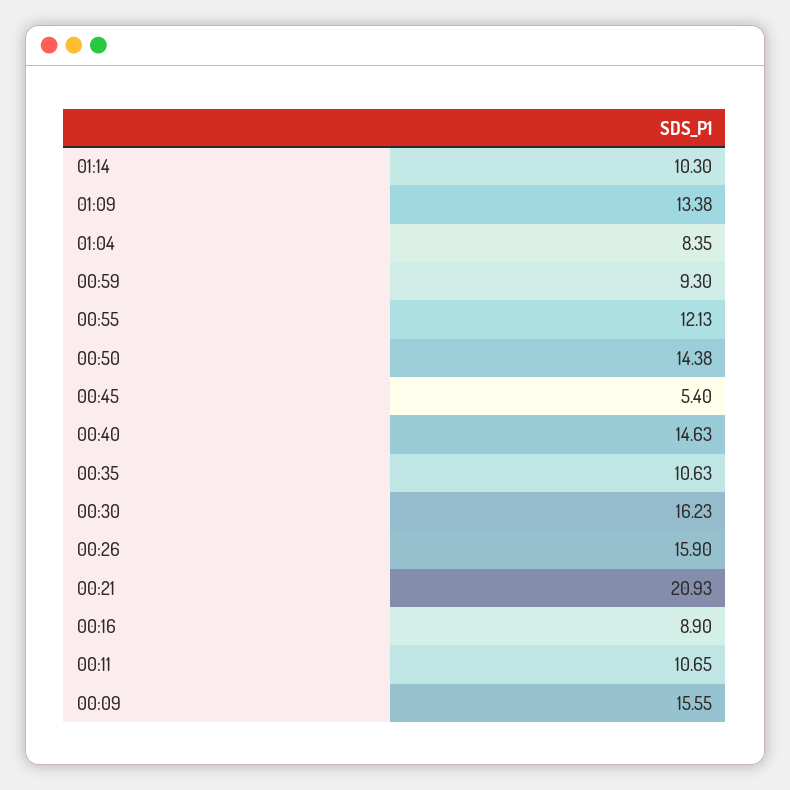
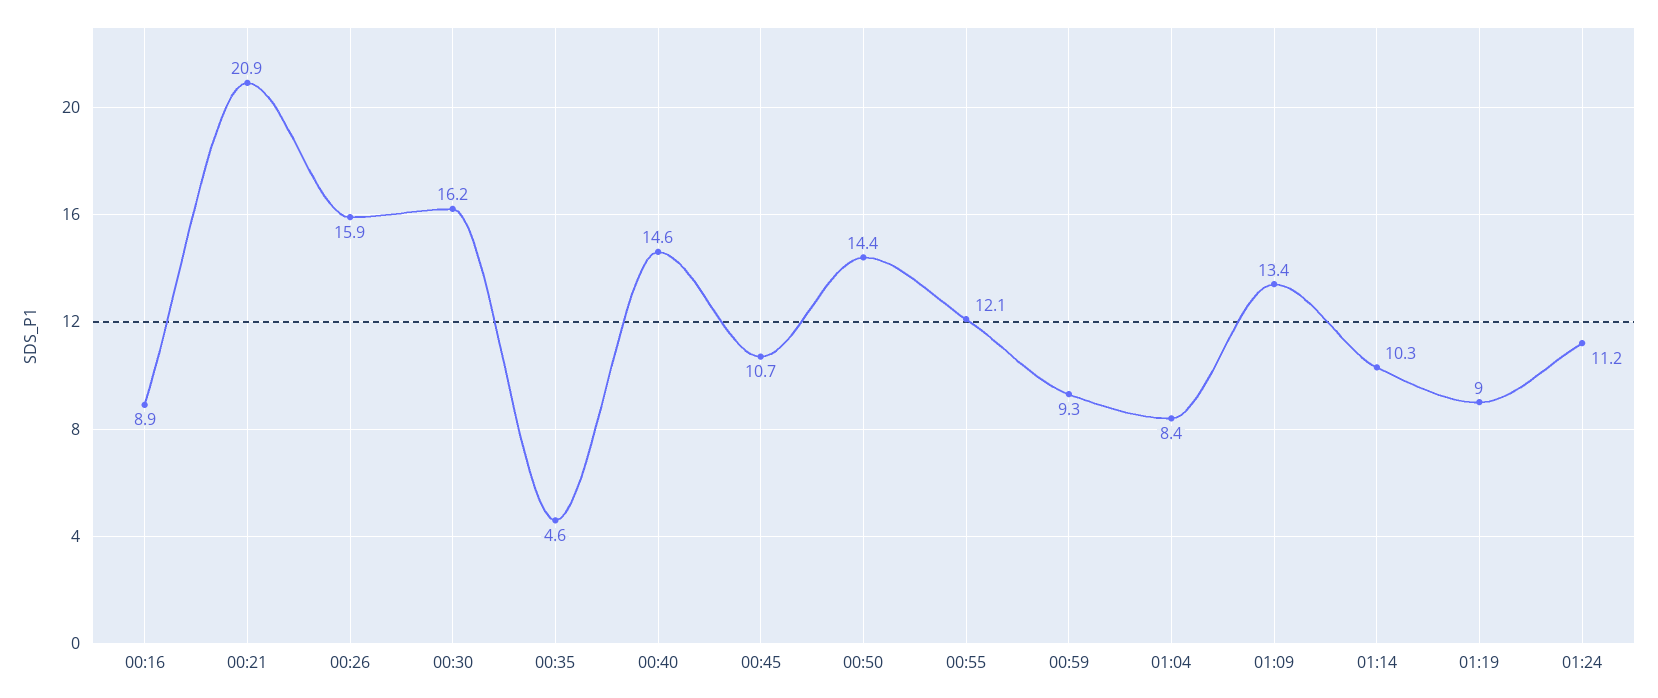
00:45: 5.4 -> 10.7
00:35: 10.63 -> 4.6
00:11: 10.65 -> none
00:09: 15.55 -> none
01:19: none -> 9
01:24: none -> 11.2

